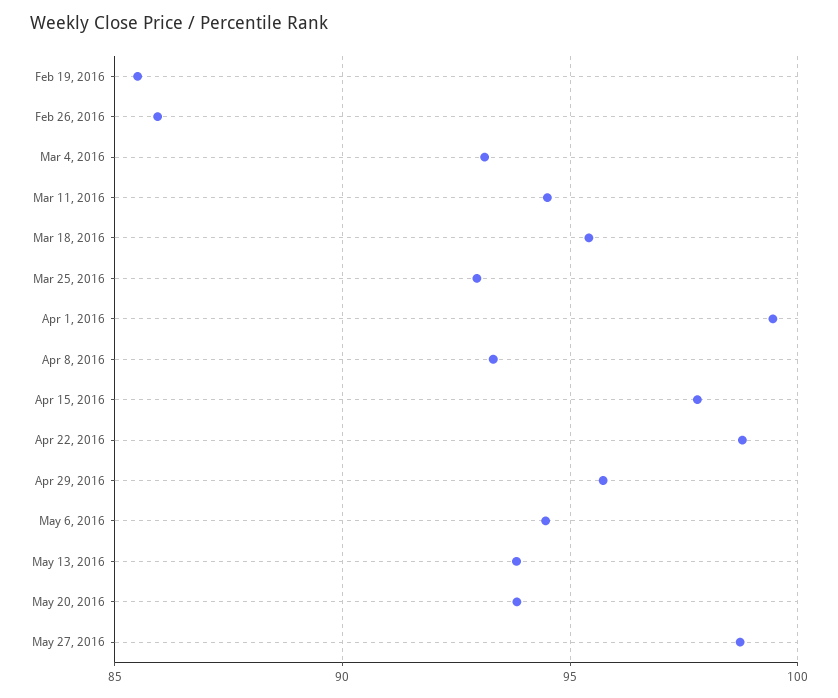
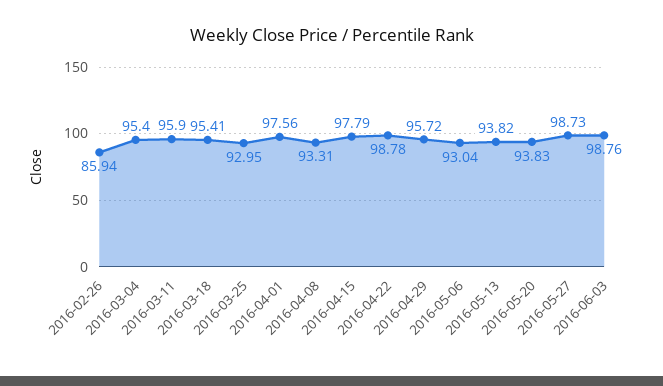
Feb 19, 2016: 85.5 -> none
Mar 4, 2016: 93 -> 95.4
Mar 11, 2016: 94.5 -> 95.9
Apr 1, 2016: 99.5 -> 97.56
May 6, 2016: 94.5 -> 93.04
2016-06-03: none -> 98.76

